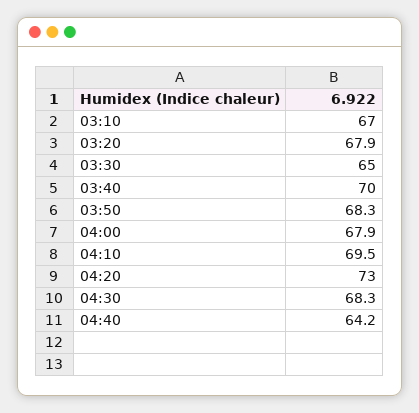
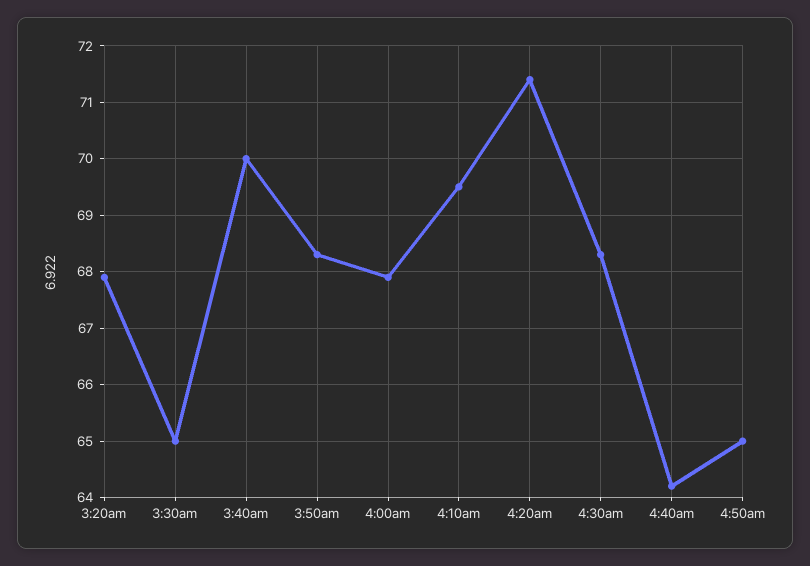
03:10: 67 -> none
04:20: 73 -> 71.5
4:50am: none -> 65

